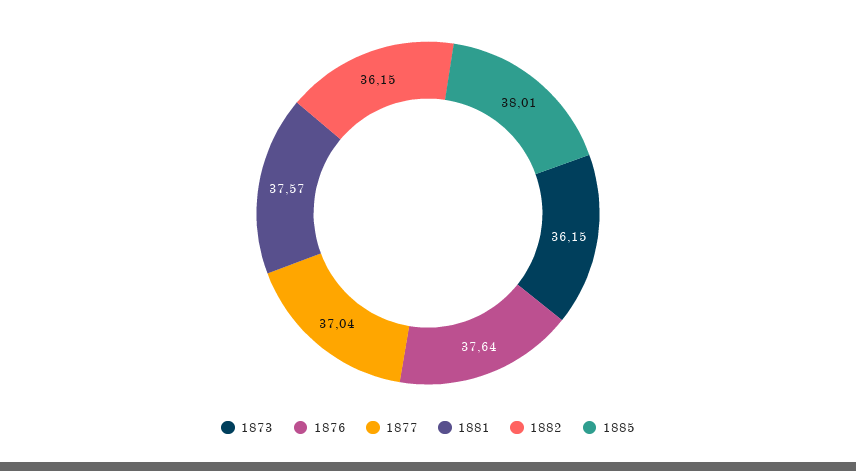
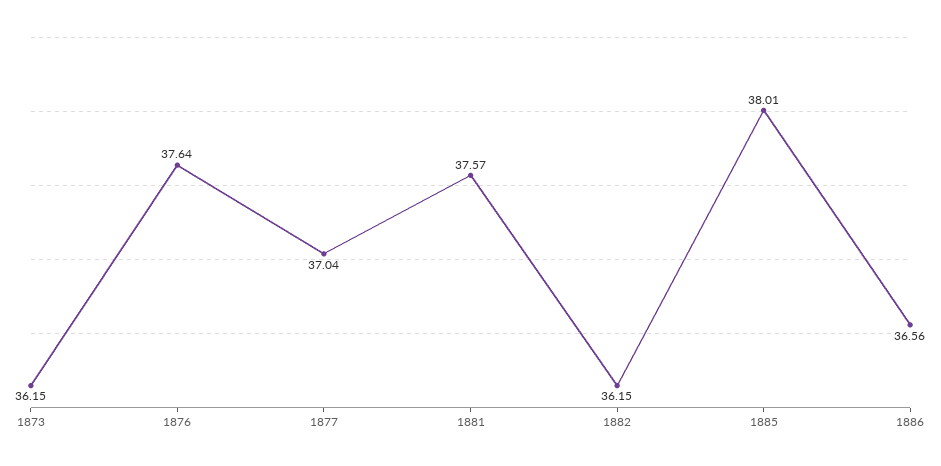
1886: none -> 36.56

